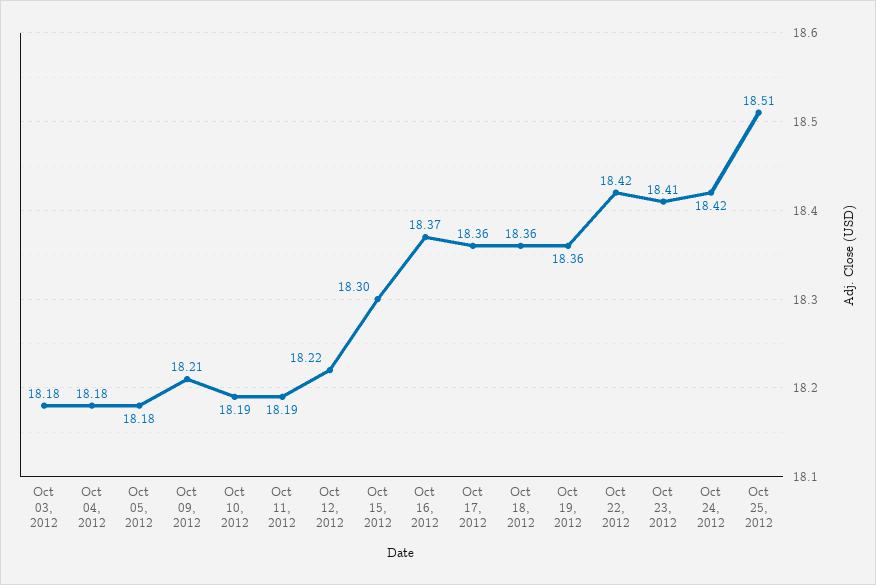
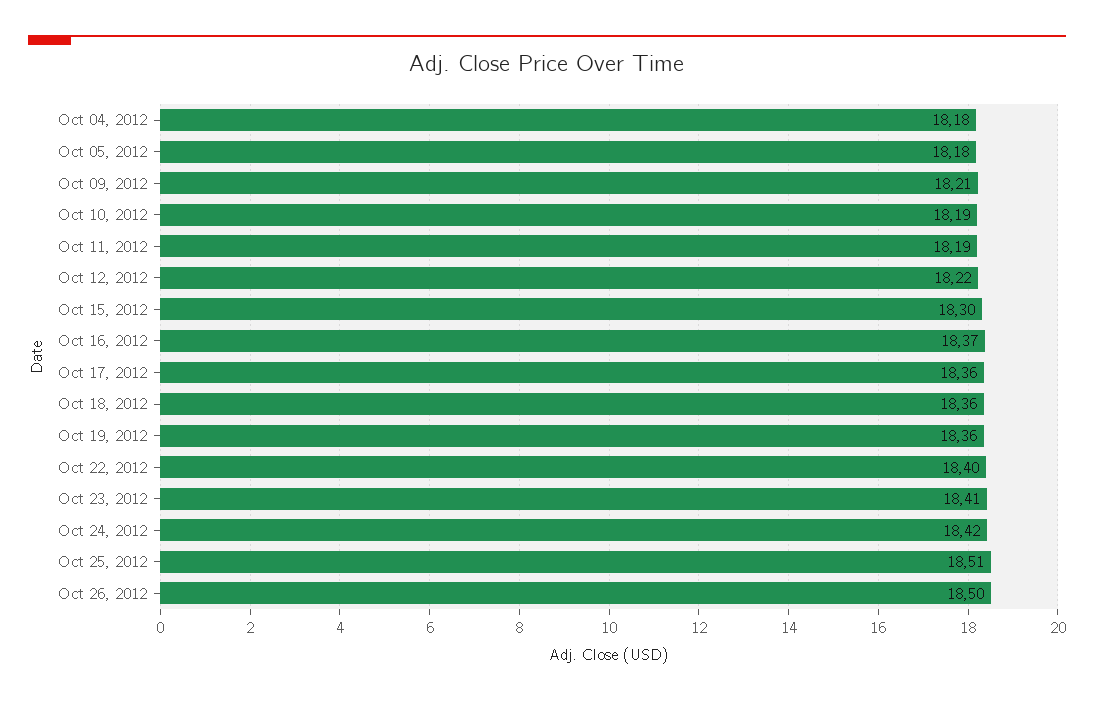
Oct 03, 2012: 18.18 -> none
Oct 22, 2012: 18.42 -> 18.4
Oct 26, 2012: none -> 18.5

